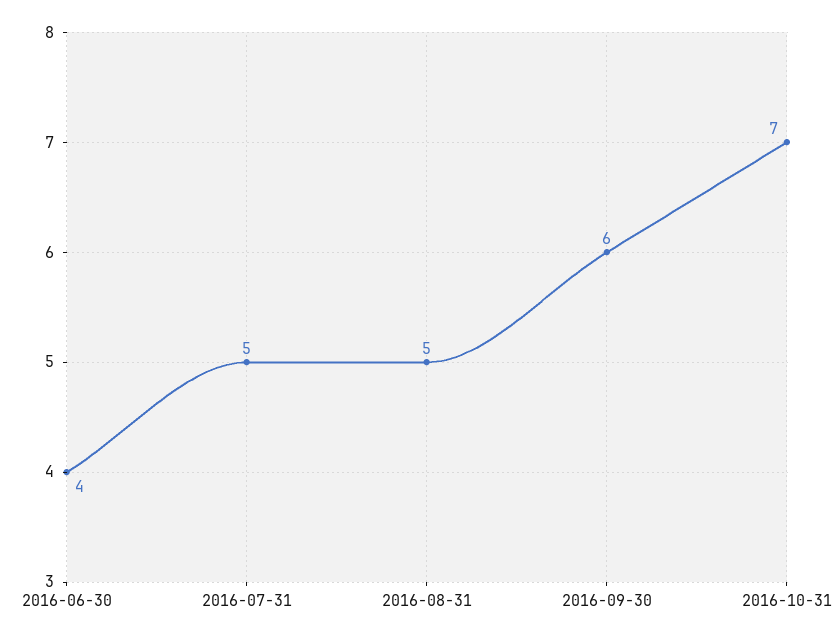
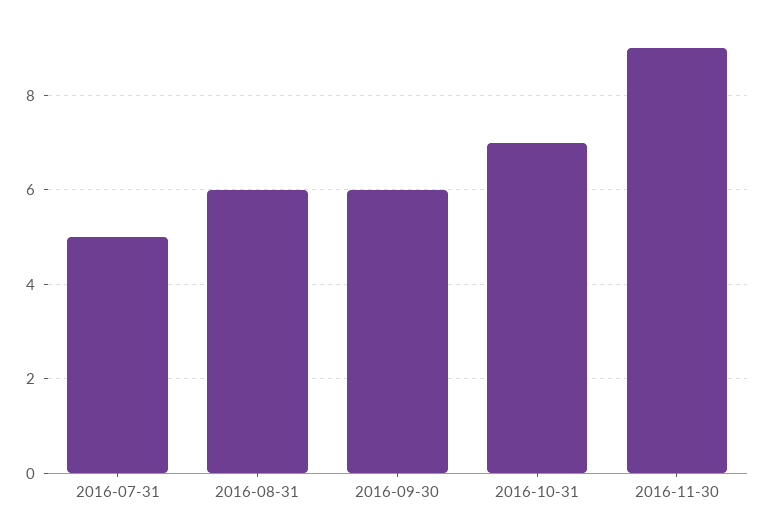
2016-06-30: 4 -> none
2016-08-31: 5 -> 6
2016-11-30: none -> 9

